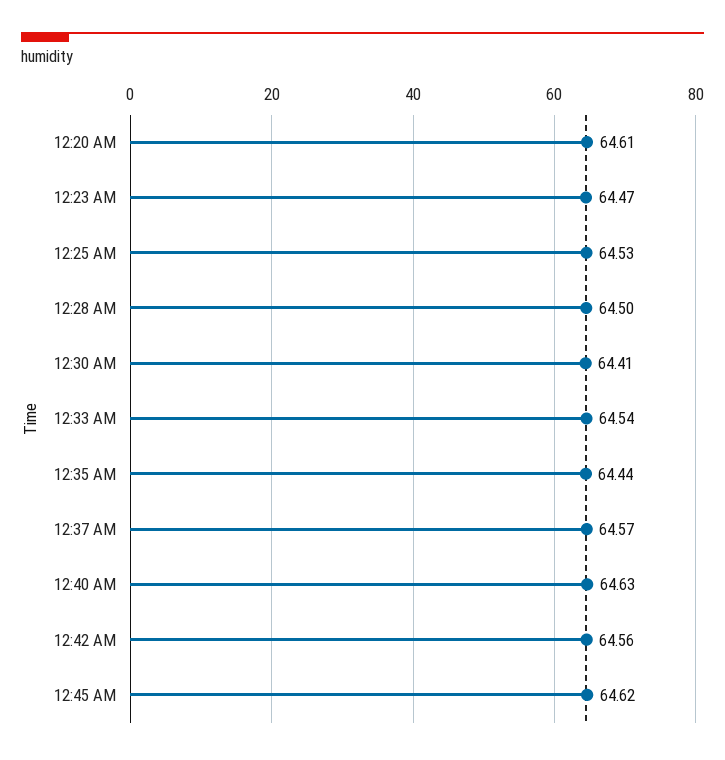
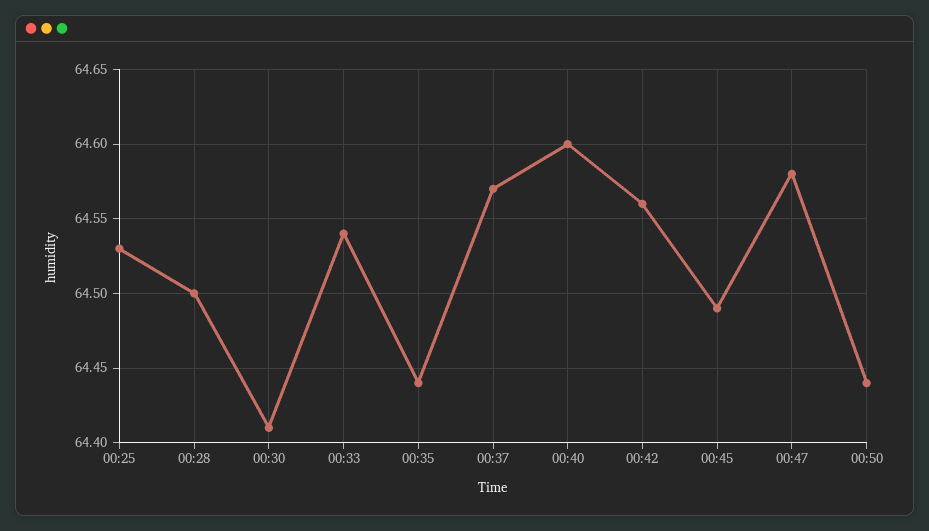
12:20 AM: 64.61 -> none
12:23 AM: 64.47 -> none
12:40 AM: 64.63 -> 64.6
12:45 AM: 64.62 -> 64.49
00:47: none -> 64.58
00:50: none -> 64.44

